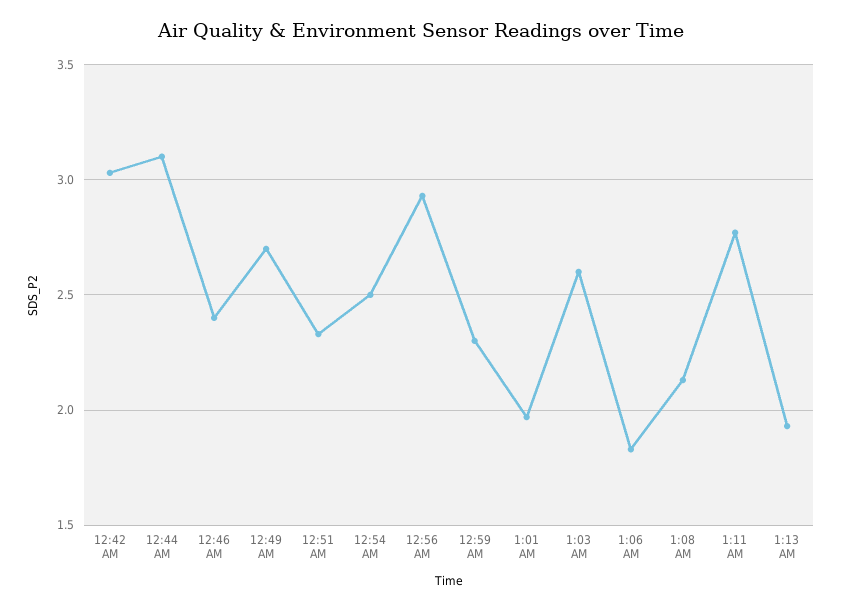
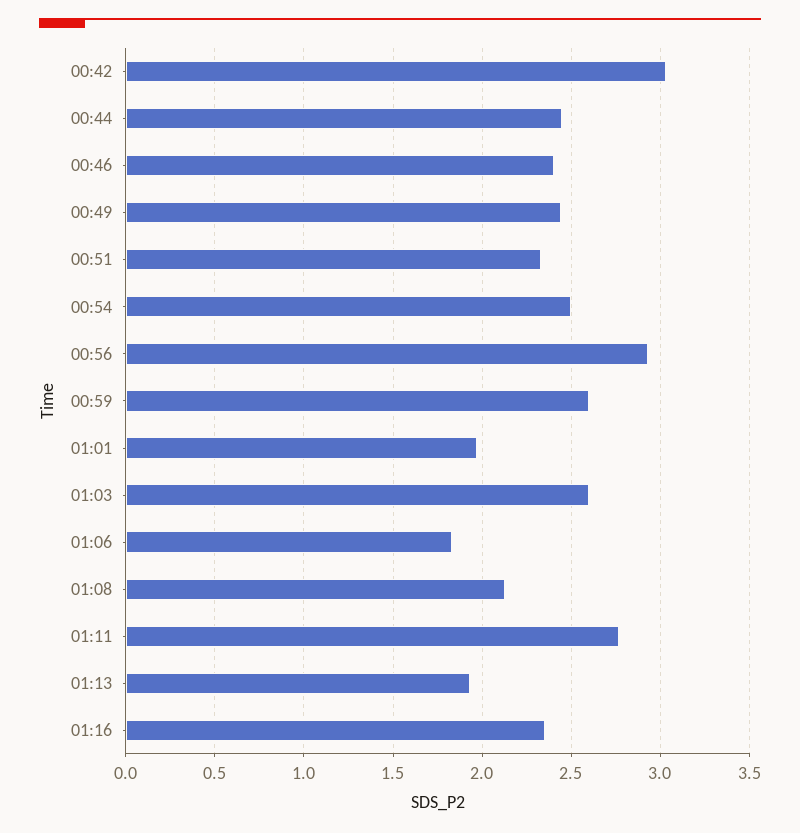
12:44 AM: 3.1 -> 2.45
12:49 AM: 2.7 -> 2.45
12:59 AM: 2.3 -> 2.6
01:16: none -> 2.35

